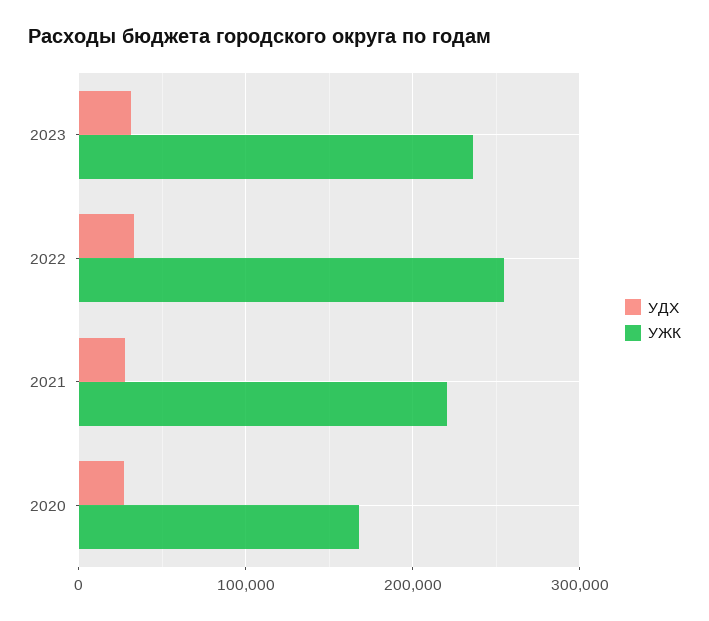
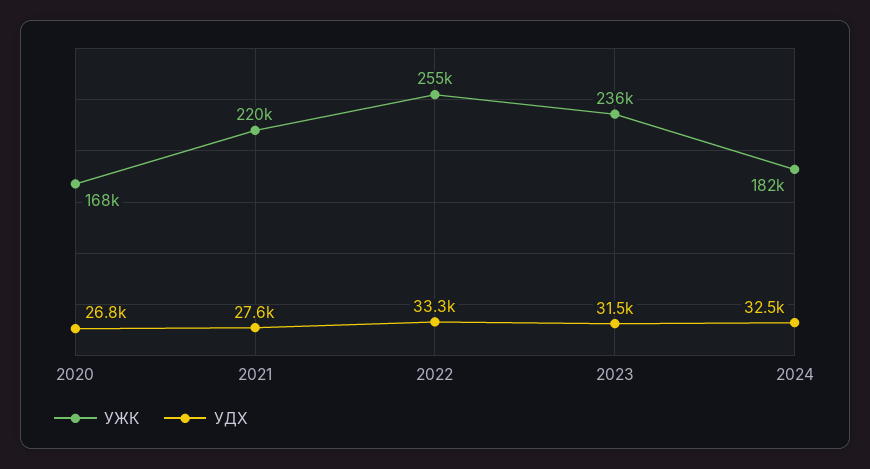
УЖК, 2024: none -> 182000
УДХ, 2024: none -> 32500

